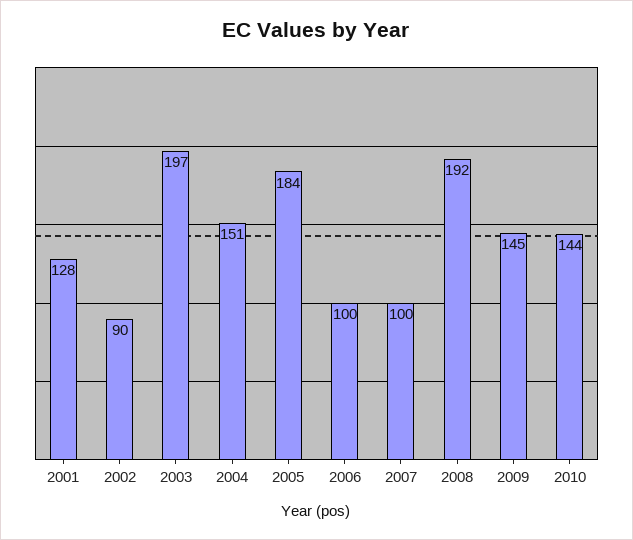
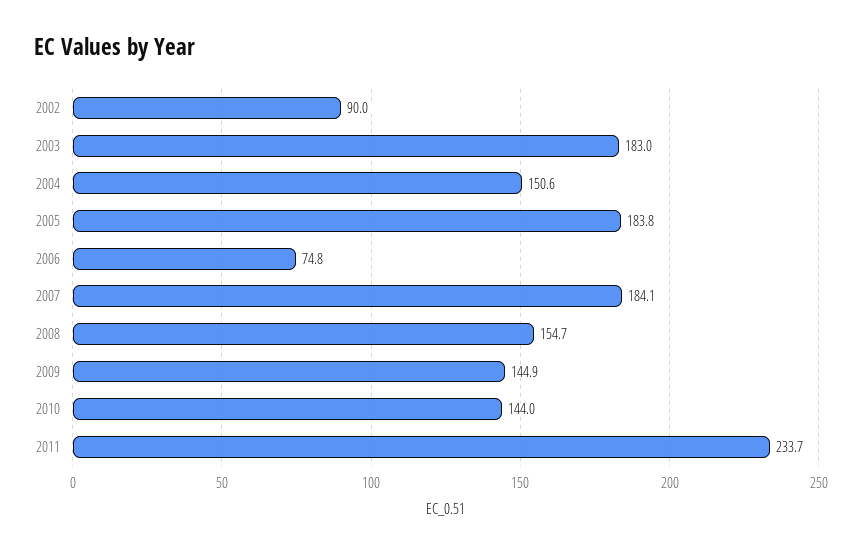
2001: 128 -> none
2003: 197 -> 183
2006: 100 -> 74.8
2007: 100 -> 184.1
2008: 192 -> 154.7
2011: none -> 233.7

